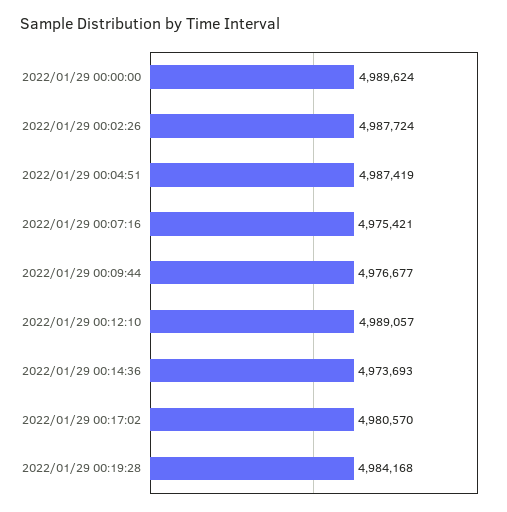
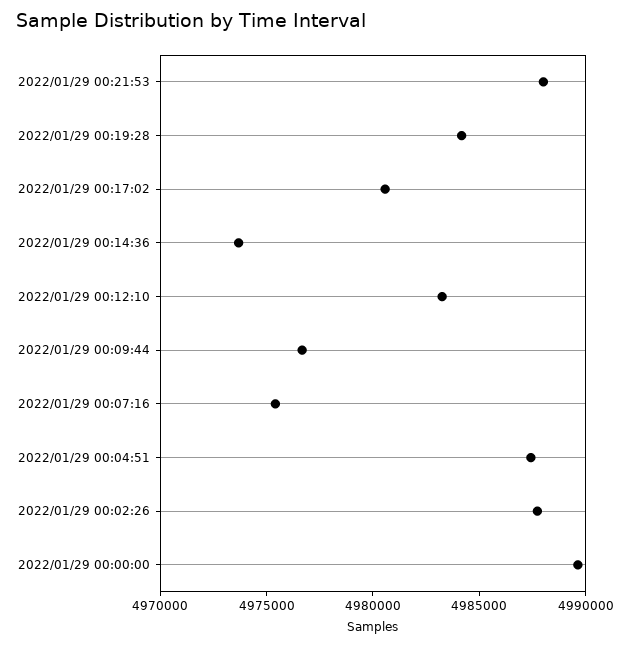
2022/01/29 00:12:10: 4989057 -> 4983000
2022/01/29 00:21:53: none -> 4988000

